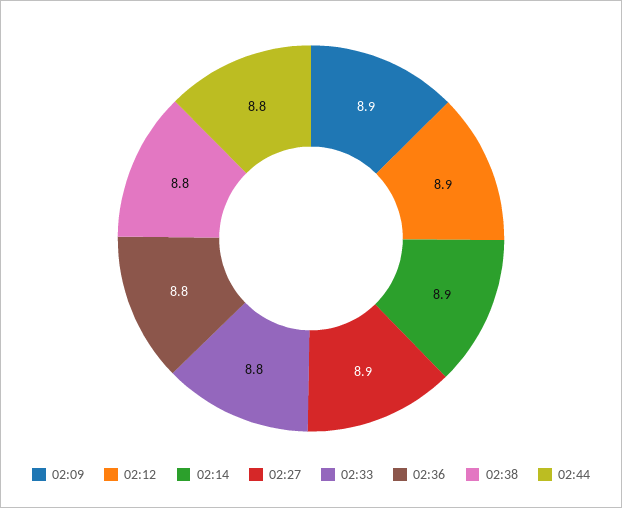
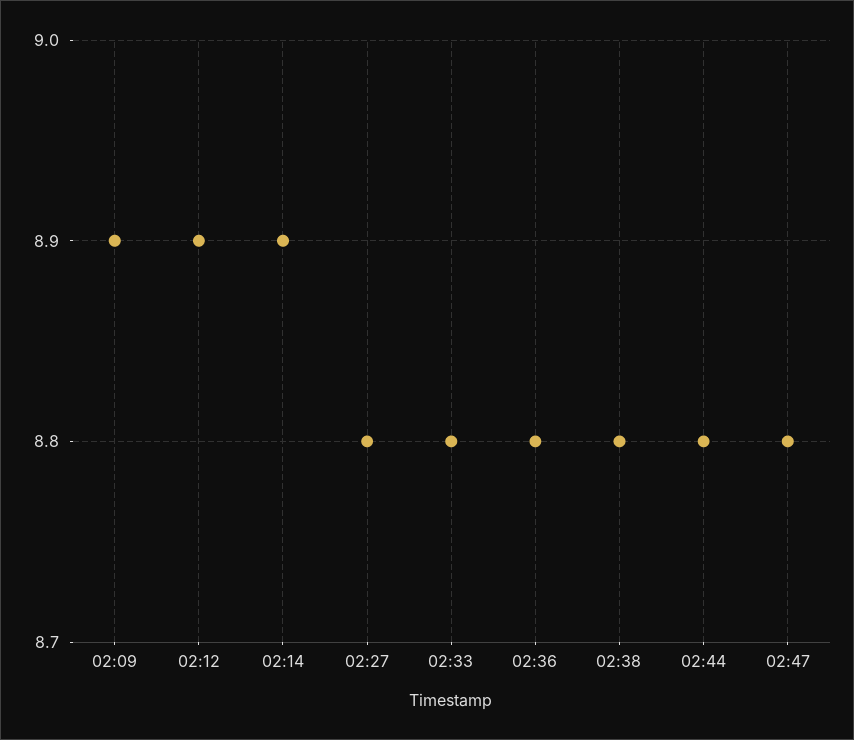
02:27: 8.9 -> 8.8
02:47: none -> 8.8

